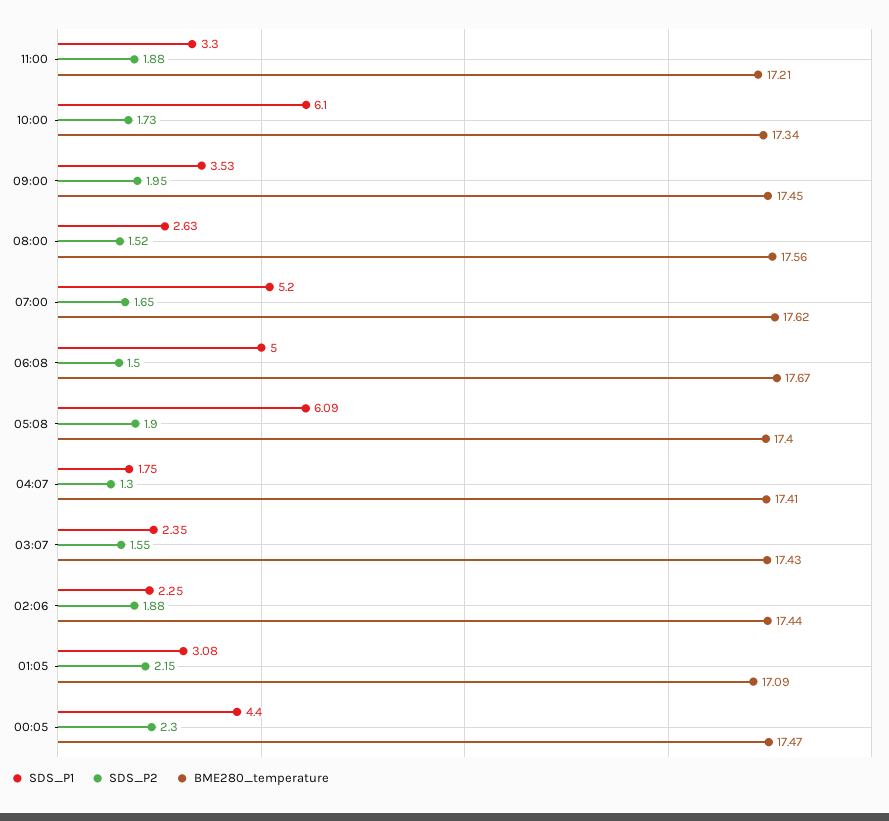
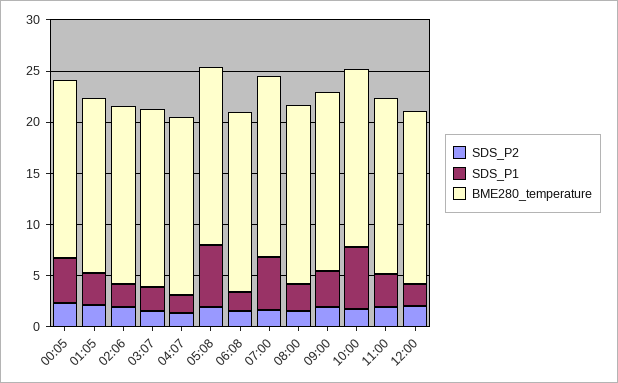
SDS_P1, 06:08: 5 -> 2
SDS_P2, 12:00: none -> 2
SDS_P1, 12:00: none -> 2
BME280_temperature, 12:00: none -> 17

